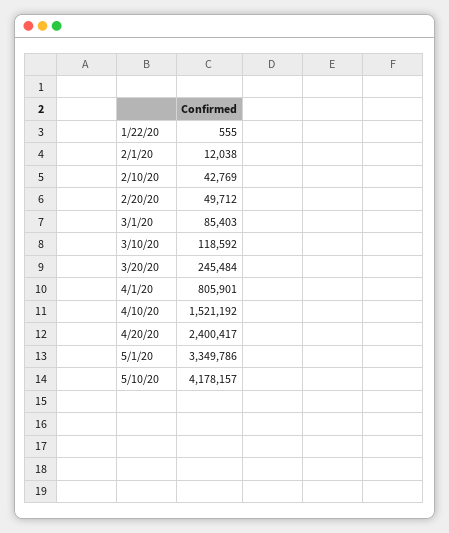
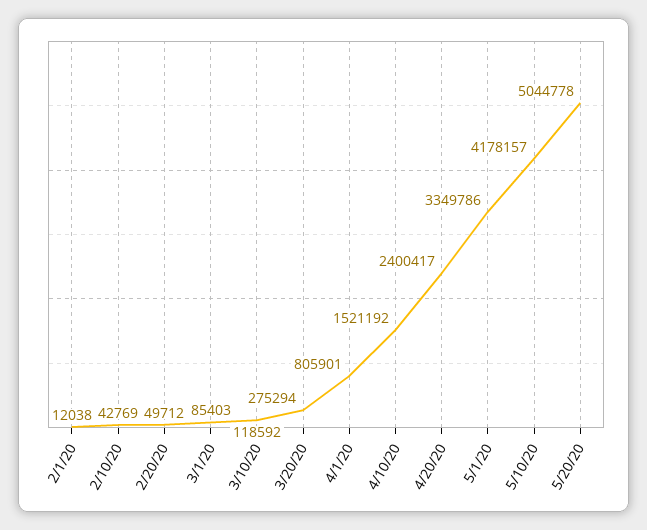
1/22/20: 555 -> none
3/20/20: 245484 -> 275294
5/20/20: none -> 5044778

